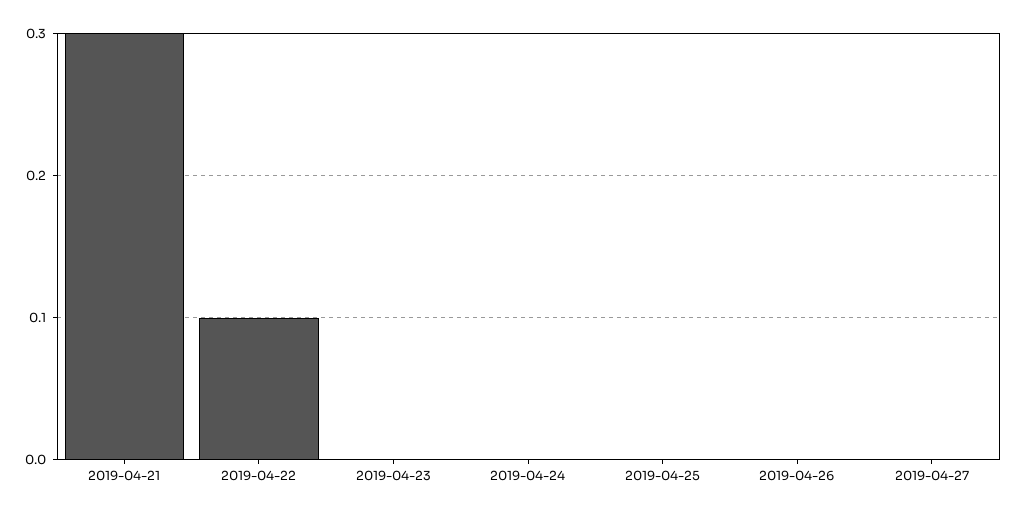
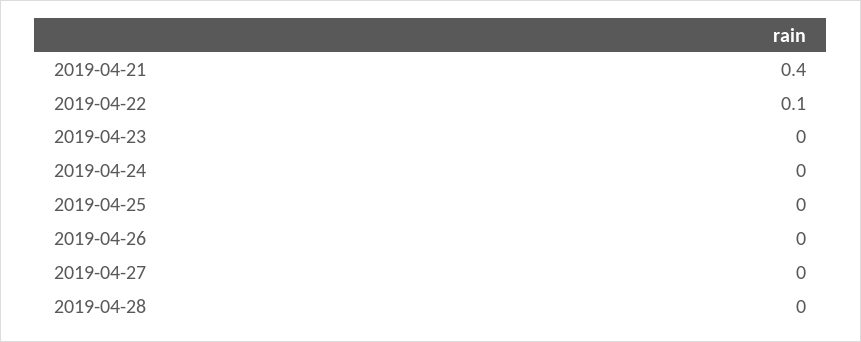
2019-04-21: 0.3 -> 0.4
2019-04-28: none -> 0

